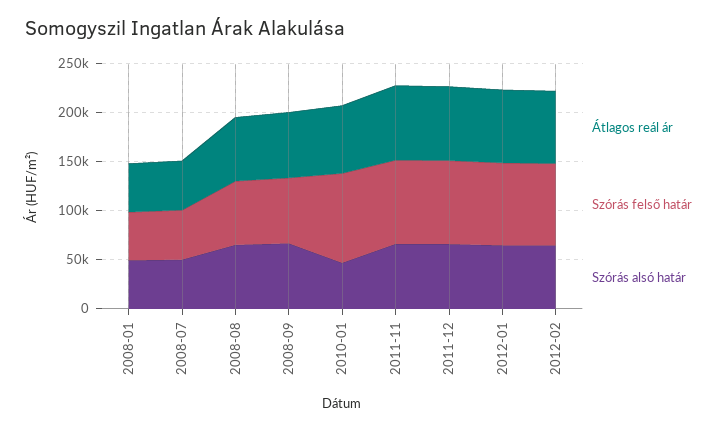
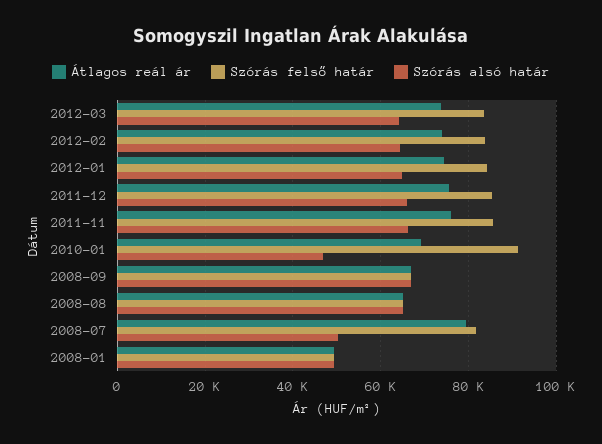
Átlagos reál ár, 2008-07: 50000 -> 80000
Szórás felső határ, 2008-07: 50000 -> 82000
Átlagos reál ár, 2012-03: none -> 74000
Szórás felső határ, 2012-03: none -> 84000
Szórás alsó határ, 2012-03: none -> 64000

